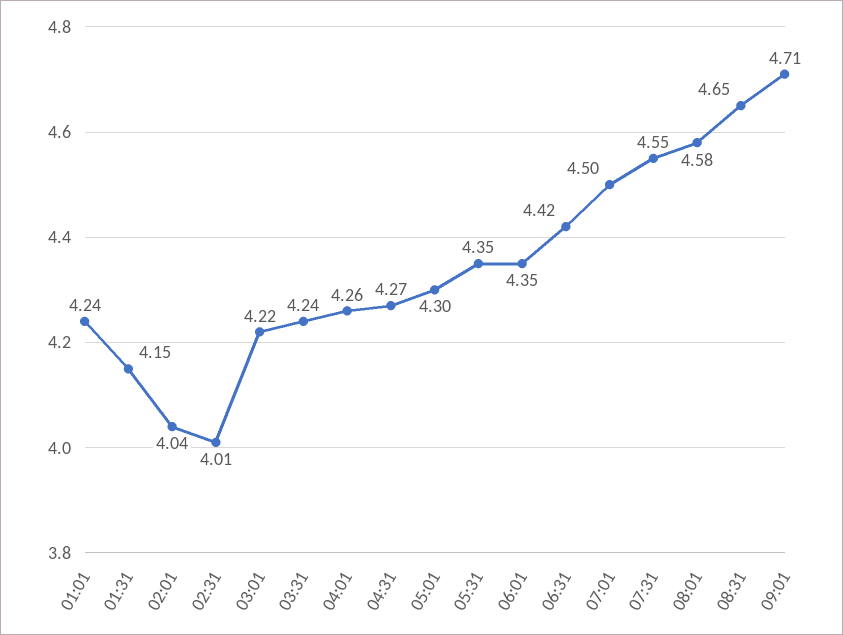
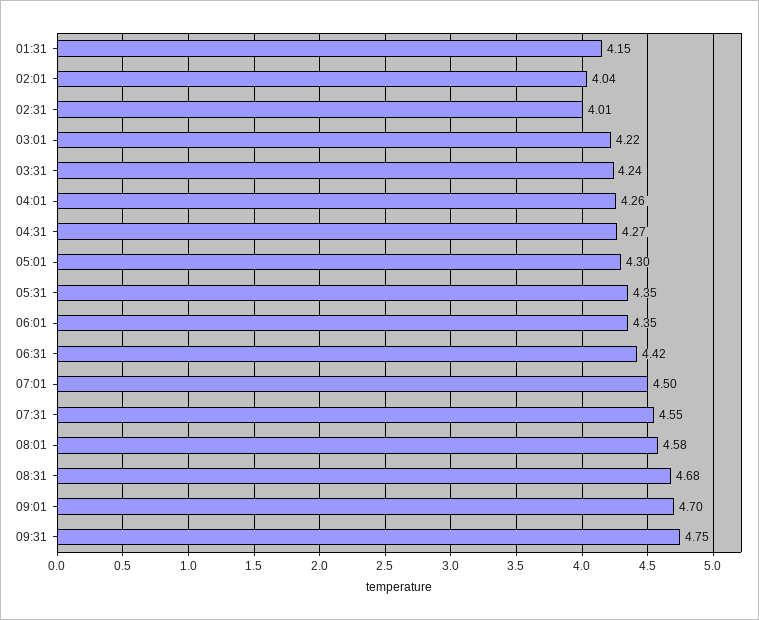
01:01: 4.24 -> none
08:31: 4.65 -> 4.68
09:01: 4.71 -> 4.7
09:31: none -> 4.75

